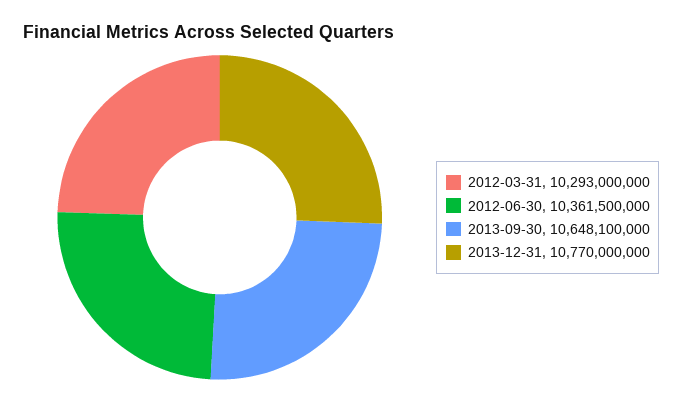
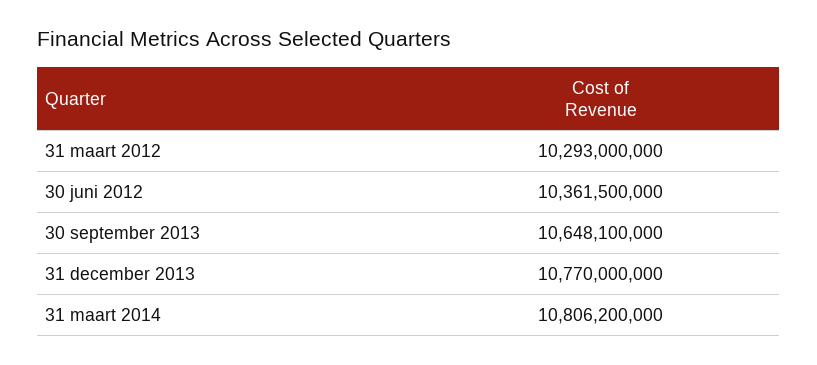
31 maart 2014: none -> 10806200000

